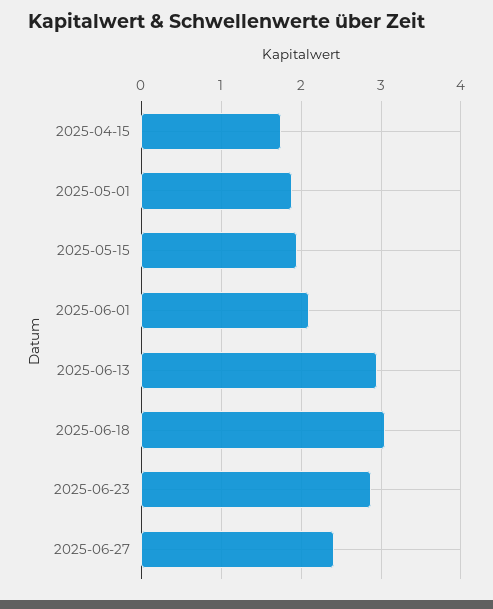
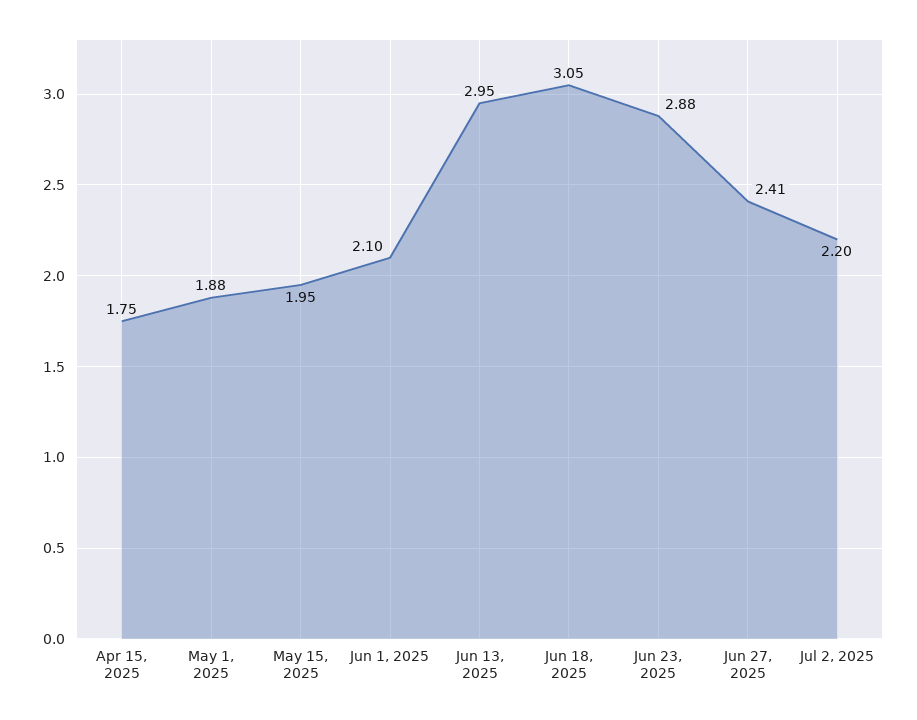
Jul 2, 2025: none -> 2.2

